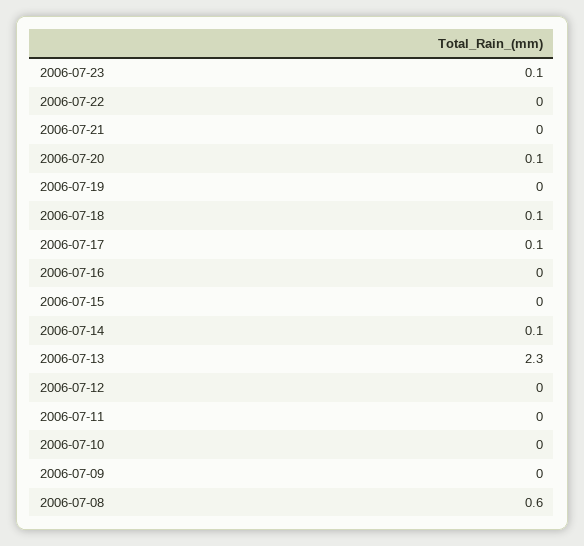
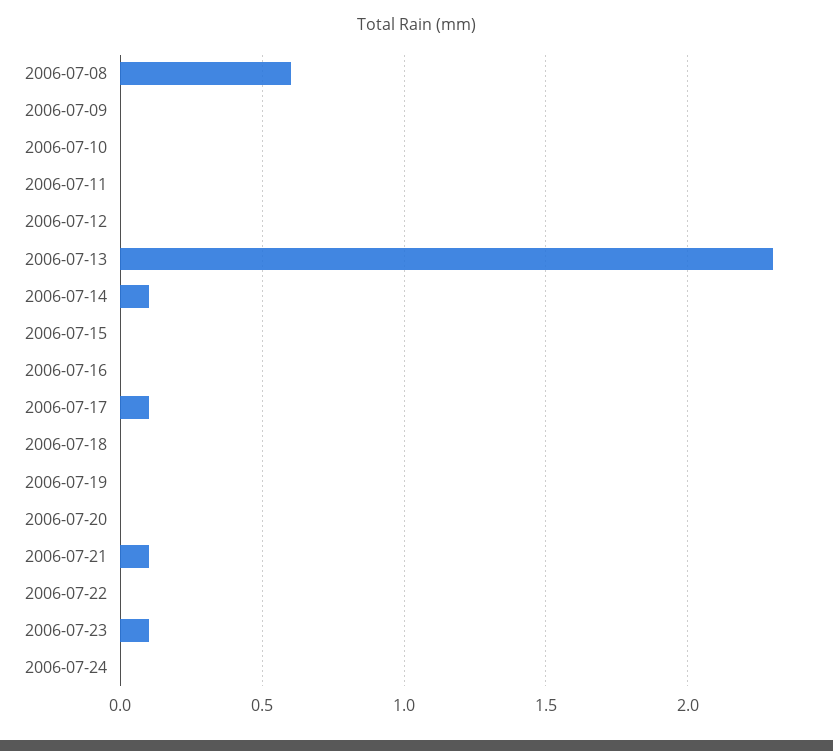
2006-07-21: 0 -> 0.1
2006-07-20: 0.1 -> 0
2006-07-18: 0.1 -> 0
2006-07-24: none -> 0

